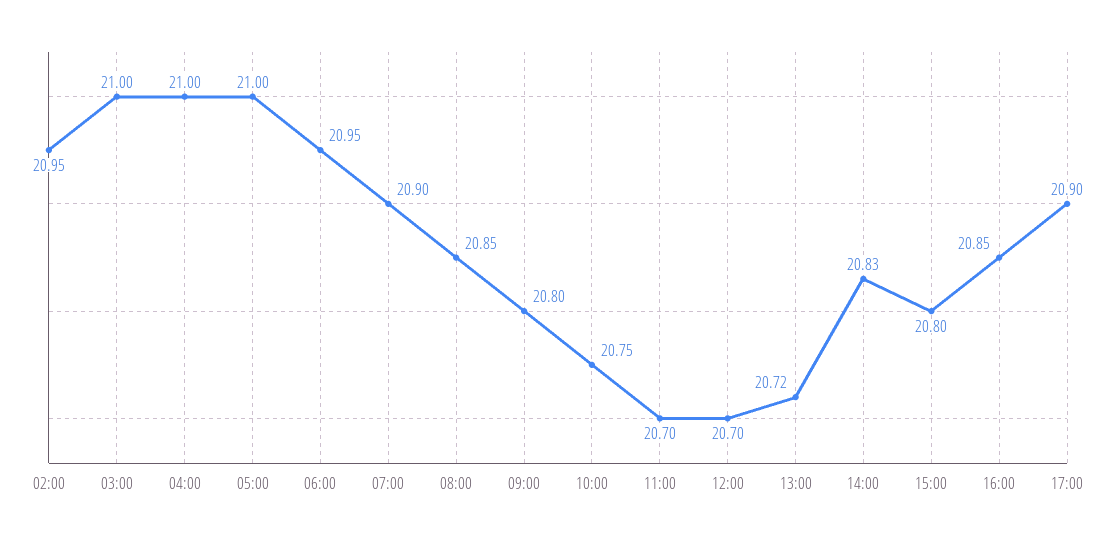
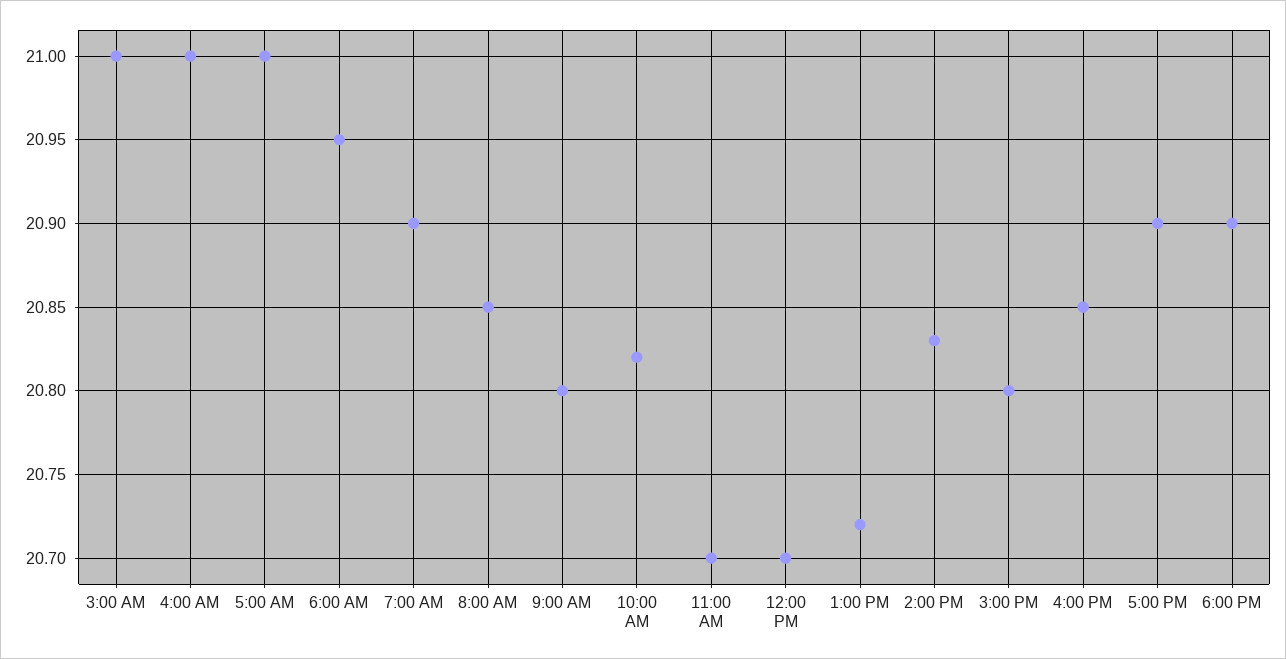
02:00: 20.95 -> none
10:00: 20.75 -> 20.82
6:00 PM: none -> 20.9

